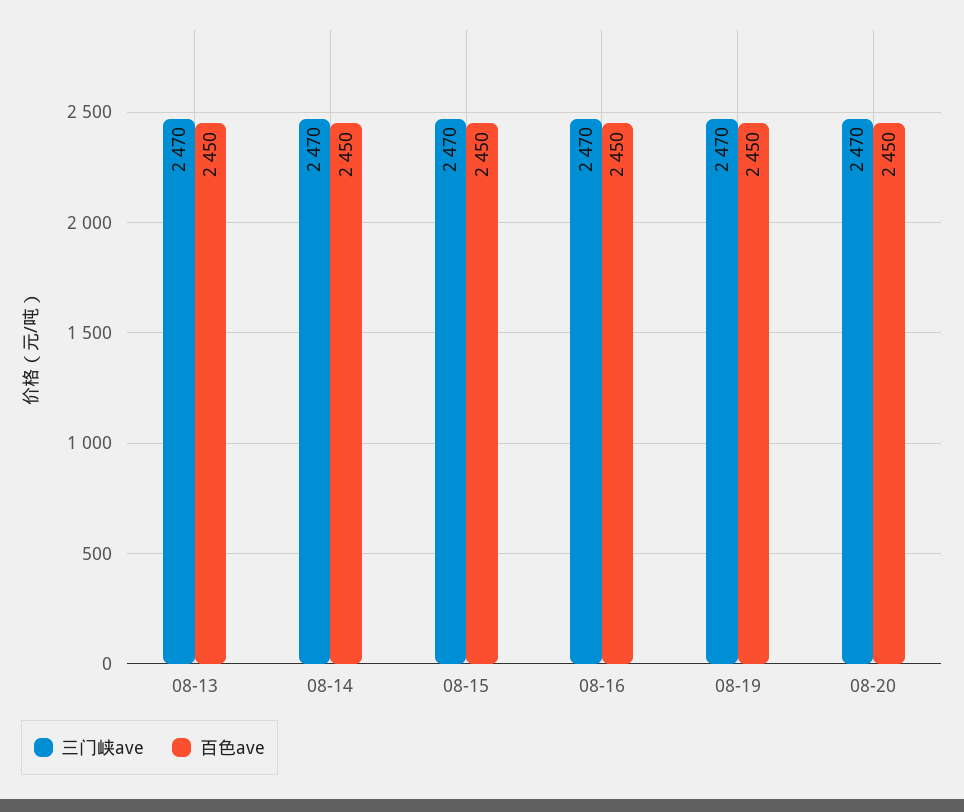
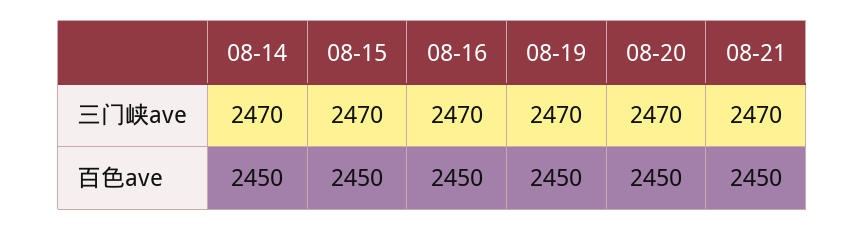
三门峡ave, 08-13: 2470 -> none
百色ave, 08-13: 2450 -> none
三门峡ave, 08-21: none -> 2470
百色ave, 08-21: none -> 2450

